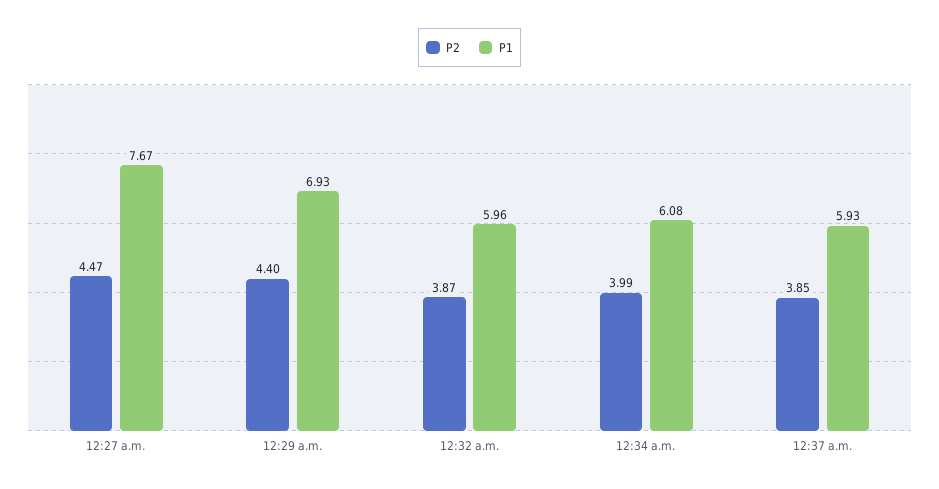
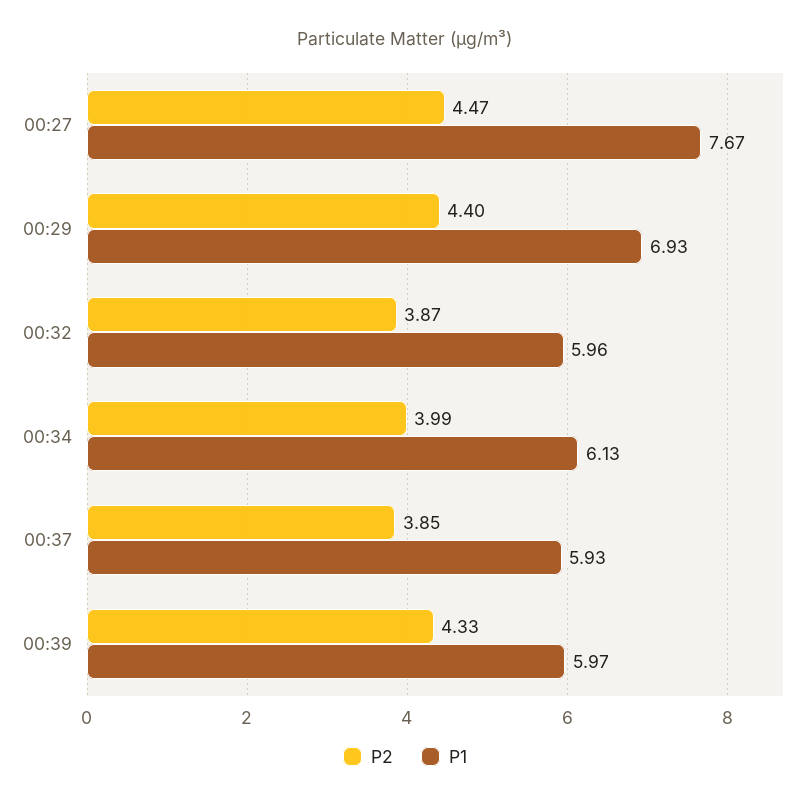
P1, 12:34 a.m.: 6.08 -> 6.13
P2, 00:39: none -> 4.33
P1, 00:39: none -> 5.97

